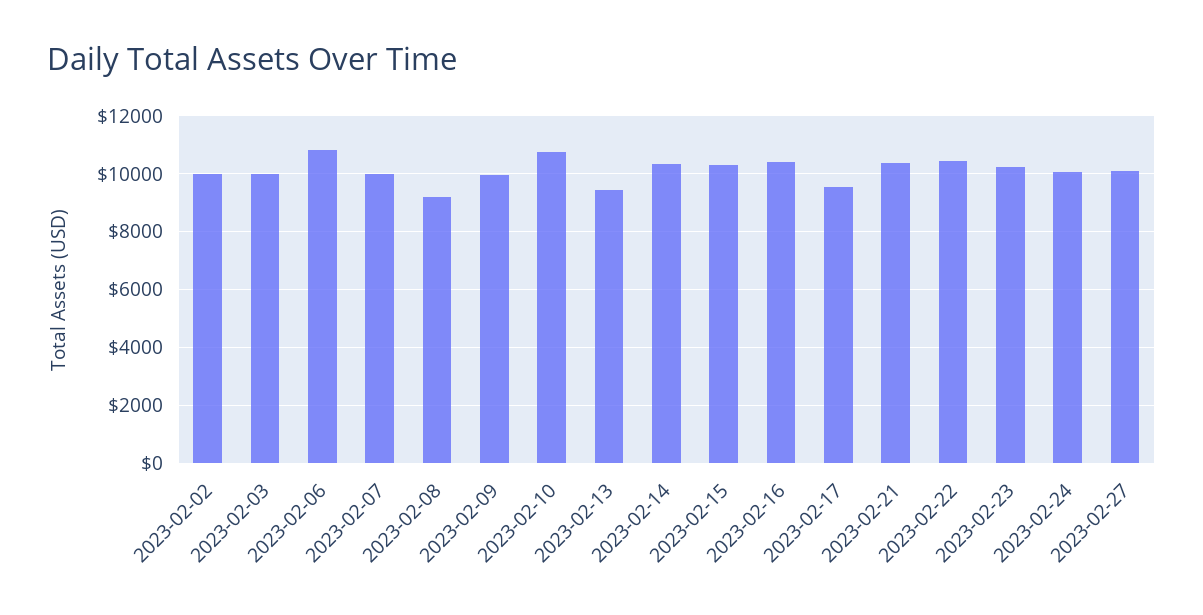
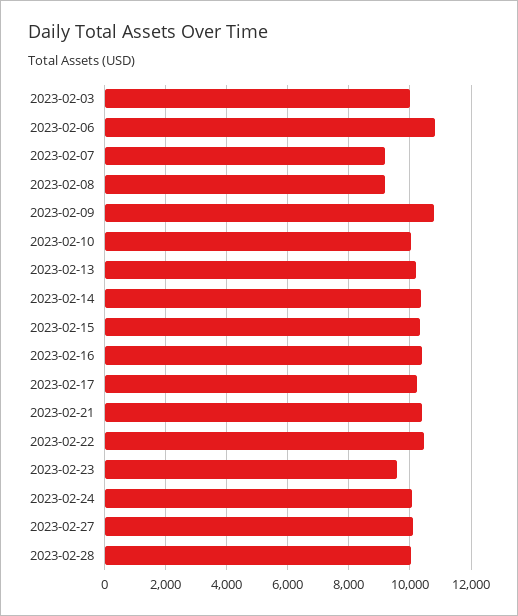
2023-02-02: 10000 -> none
2023-02-07: 10000 -> 9200
2023-02-09: 10000 -> 10800
2023-02-10: 10750 -> 10000
2023-02-13: 9500 -> 10200
2023-02-17: 9500 -> 10200
2023-02-23: 10250 -> 9600
2023-02-28: none -> 10000

